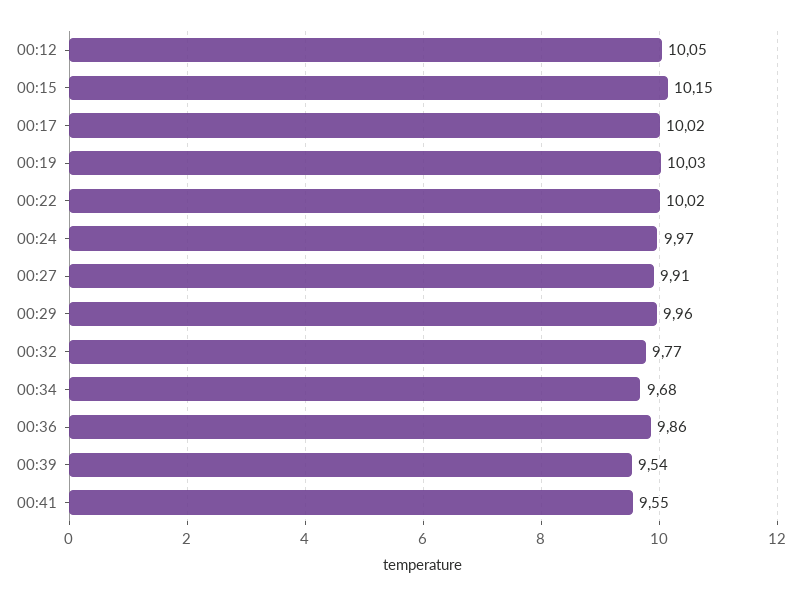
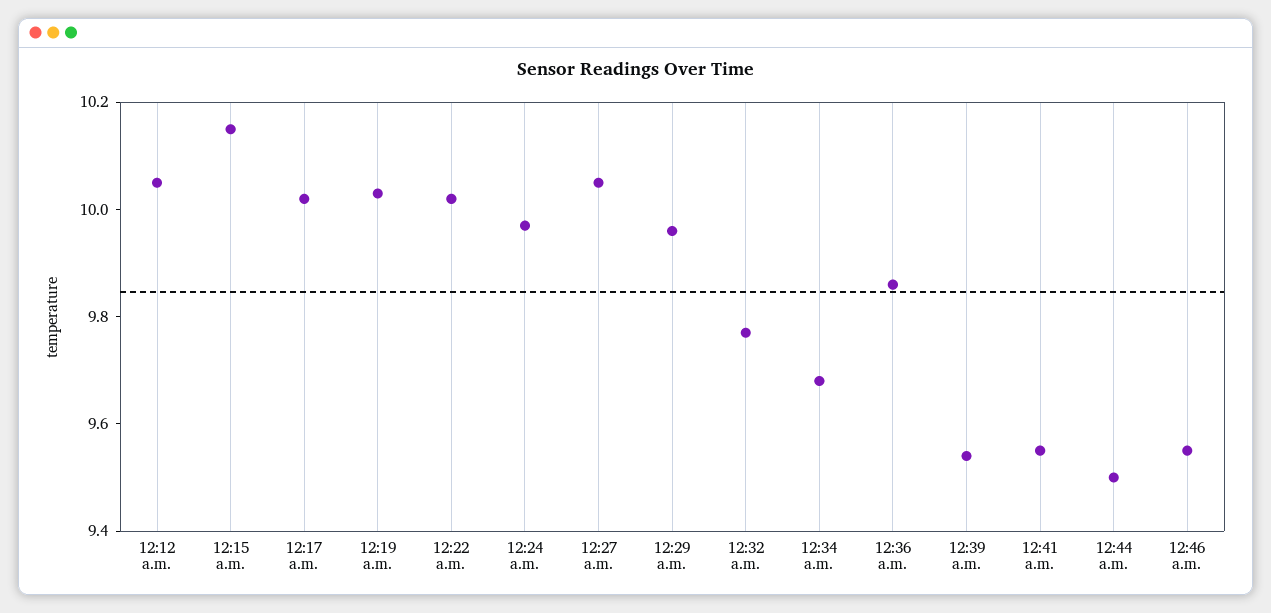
00:27: 9.91 -> 10.05
12:44 a.m.: none -> 9.5
12:46 a.m.: none -> 9.55

